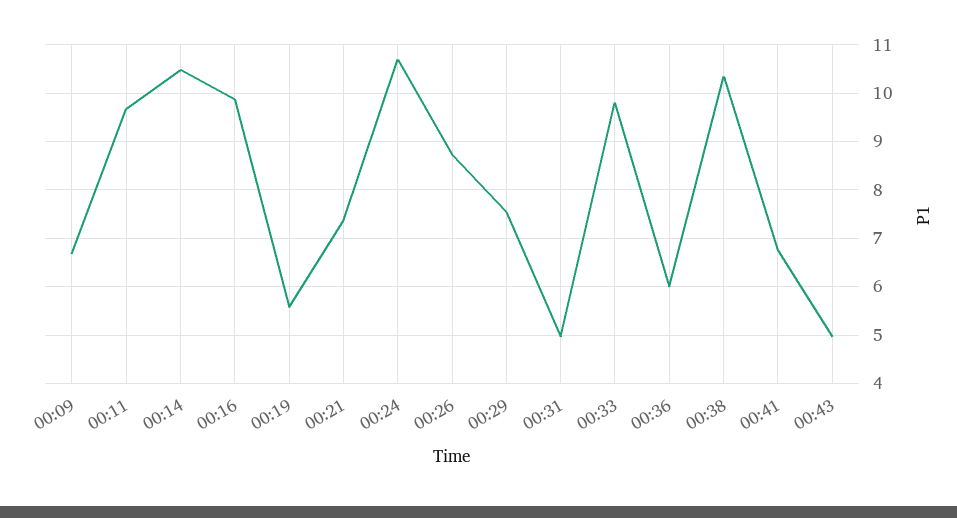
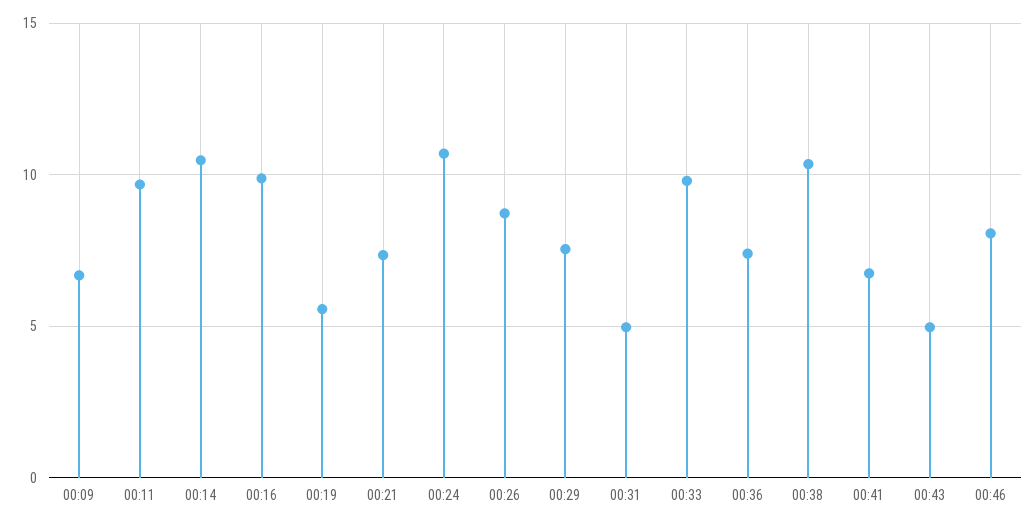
00:36: 6 -> 7.5
00:46: none -> 8

